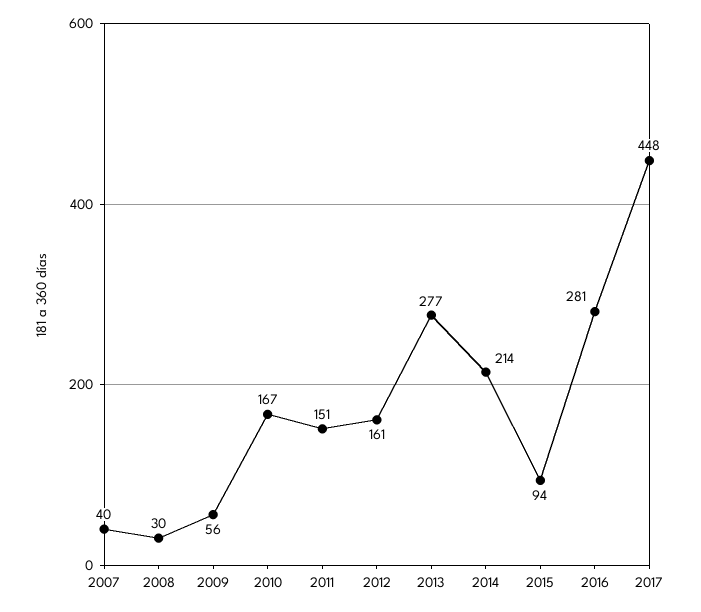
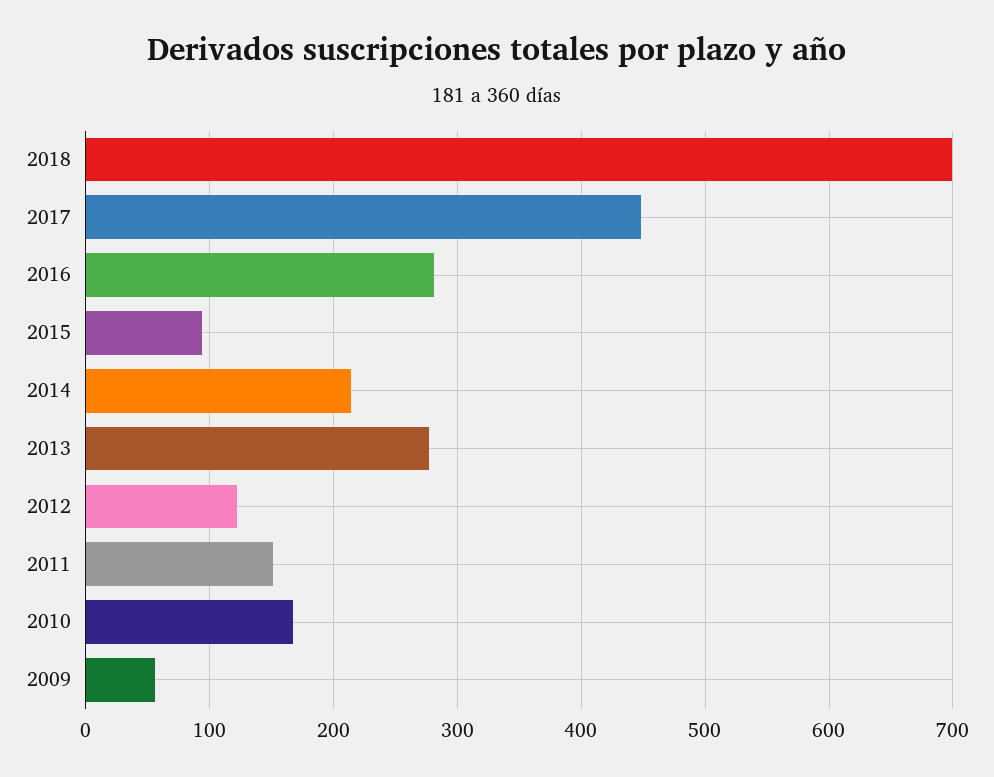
2007: 40 -> none
2008: 30 -> none
2012: 161 -> 120
2018: none -> 700

